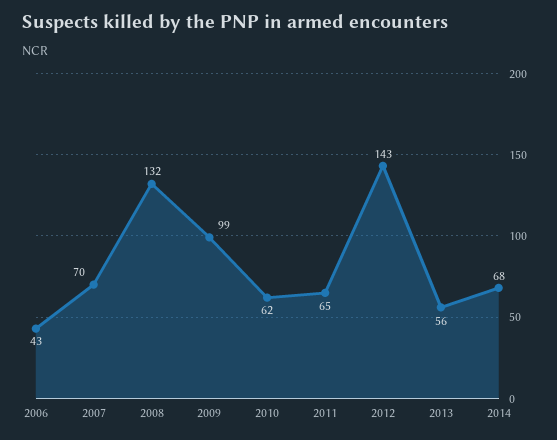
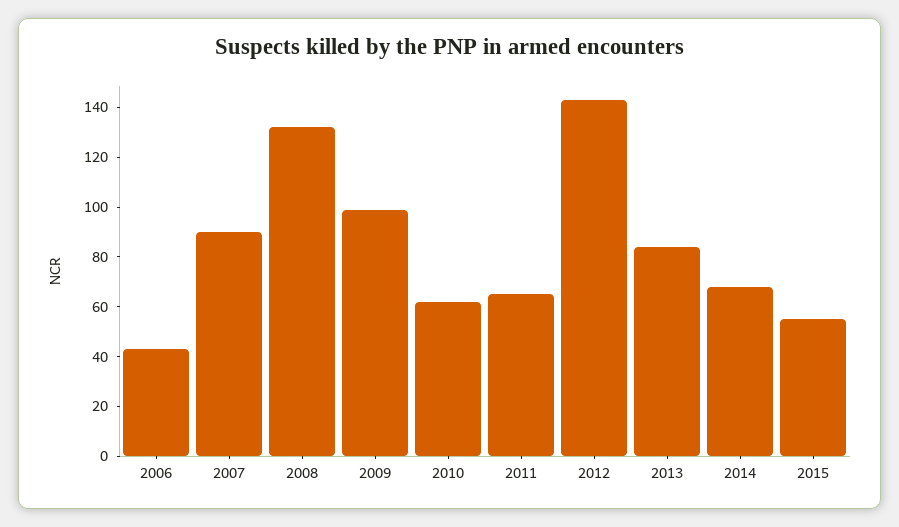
2007: 70 -> 90
2013: 56 -> 85
2015: none -> 55

